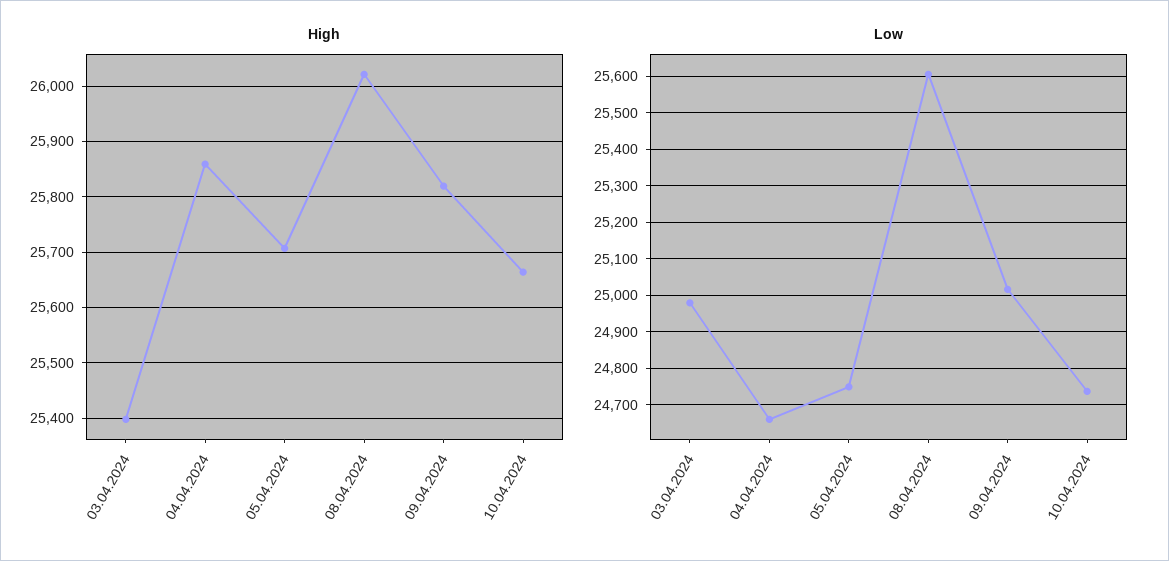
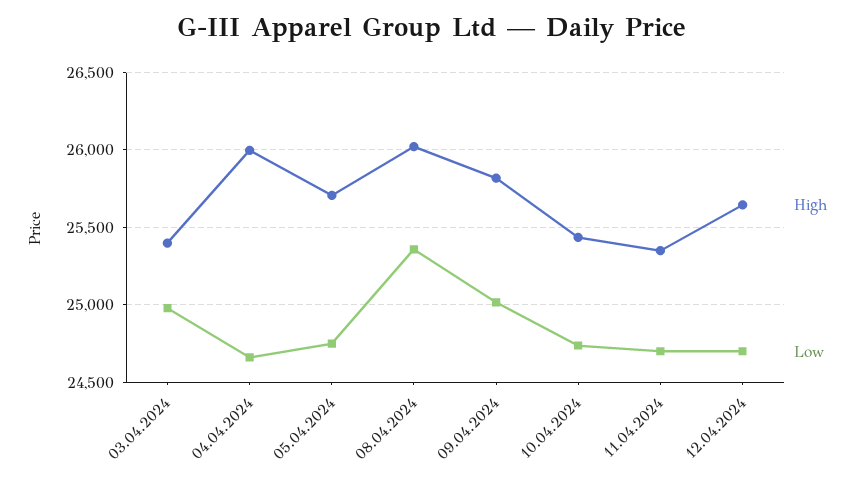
High, 04.04.2024: 25860 -> 26000
High, 10.04.2024: 25660 -> 25450
Low, 08.04.2024: 25600 -> 25350
High, 11.04.2024: none -> 25350
Low, 11.04.2024: none -> 24700
High, 12.04.2024: none -> 25650
Low, 12.04.2024: none -> 24700

